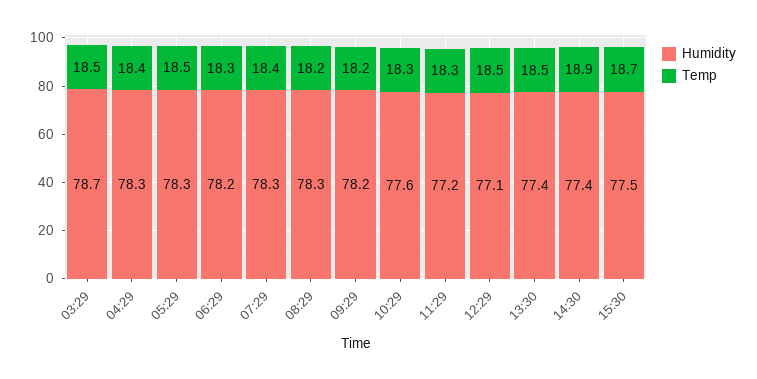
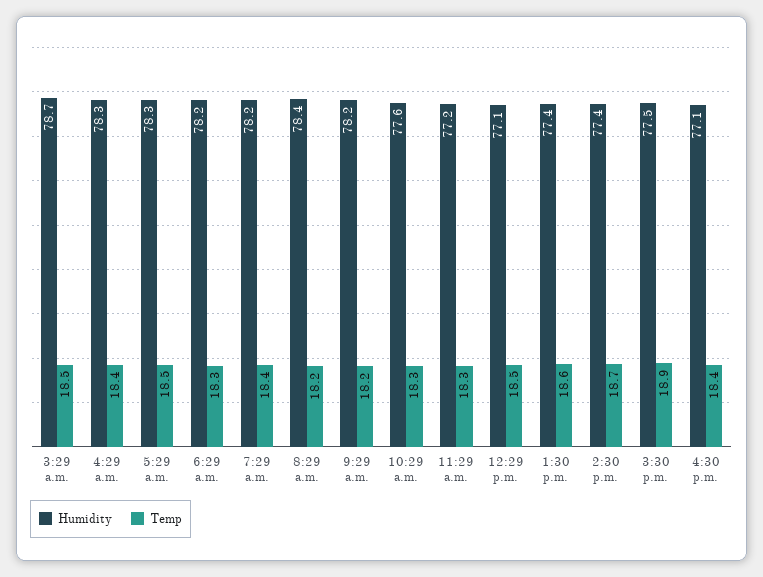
Humidity, 07:29: 78.3 -> 78.2
Humidity, 08:29: 78.3 -> 78.4
Temp, 13:30: 18.5 -> 18.6
Temp, 14:30: 18.9 -> 18.7
Temp, 15:30: 18.7 -> 18.9
Humidity, 4:30 p.m.: none -> 77.1
Temp, 4:30 p.m.: none -> 18.4

